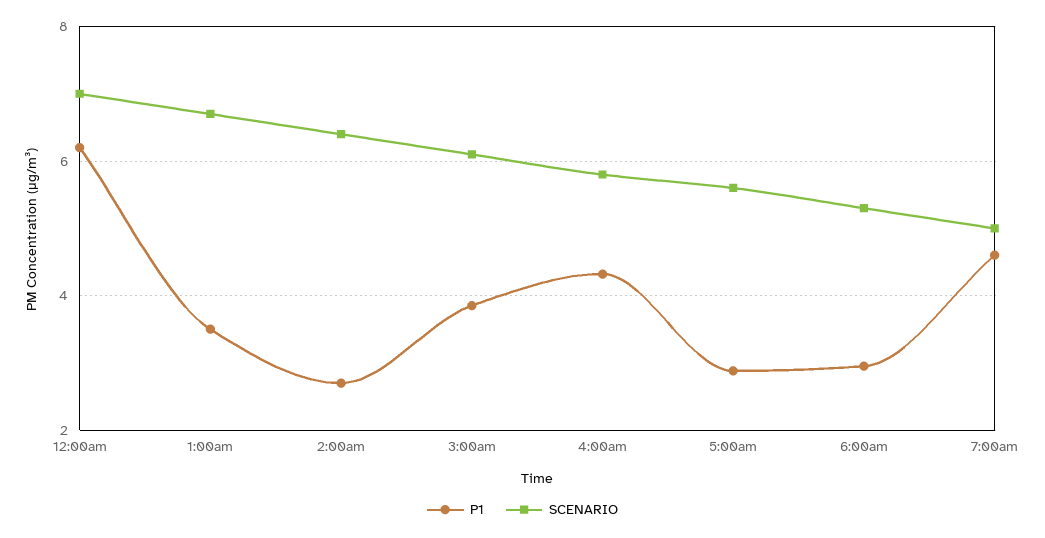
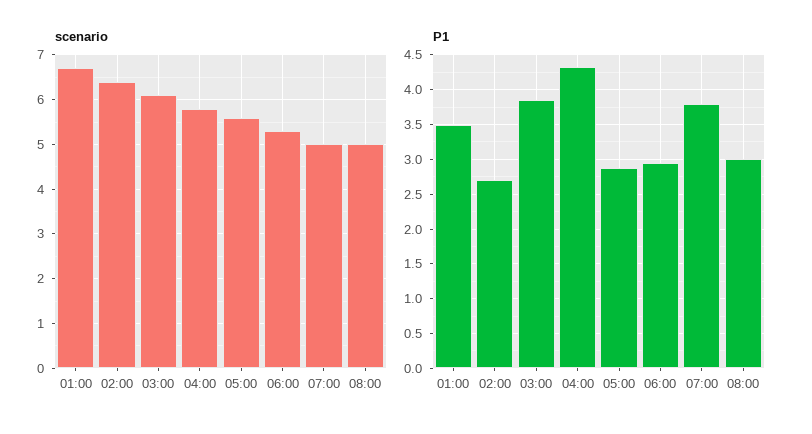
P1, 12:00am: 6.2 -> none
SCENARIO, 12:00am: 7 -> none
P1, 7:00am: 4.6 -> 3.8
SCENARIO, 08:00: none -> 5
P1, 08:00: none -> 3

